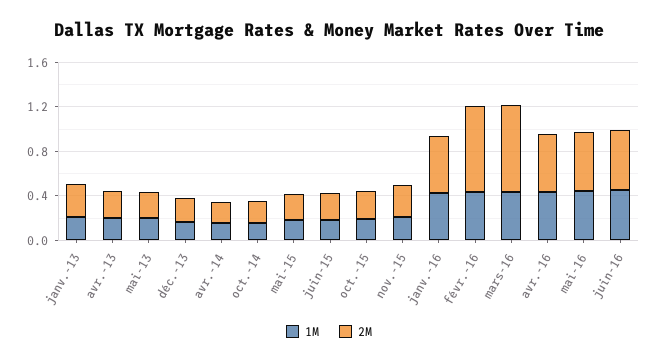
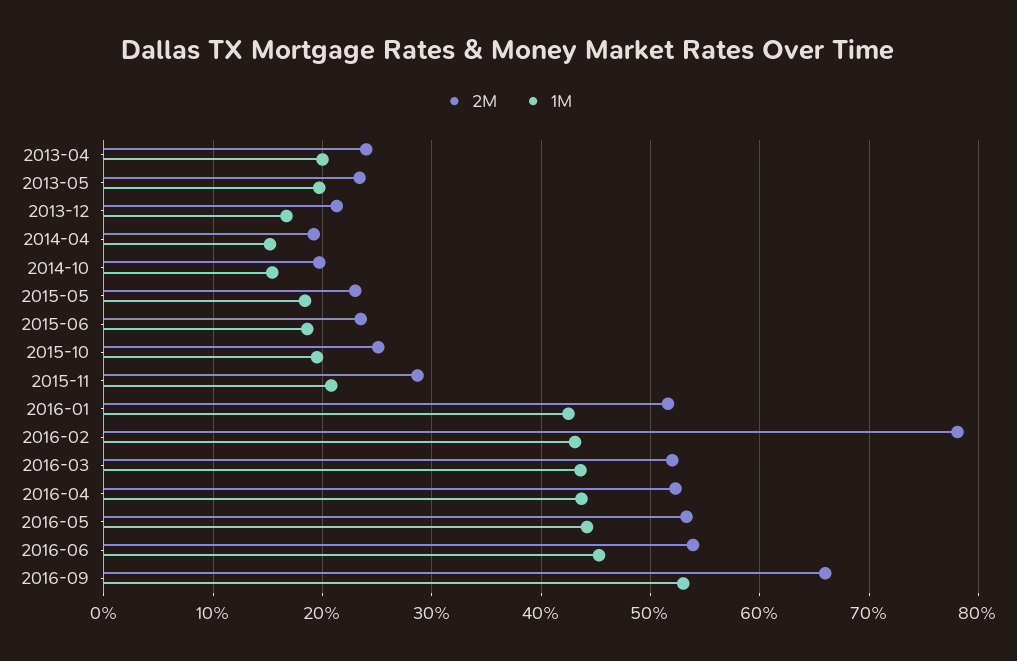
1M, janv.-13: 0.2 -> none
2M, janv.-13: 0.3 -> none
2M, mars-16: 0.8 -> 0.52
2M, 2016-09: none -> 0.66
1M, 2016-09: none -> 0.53

